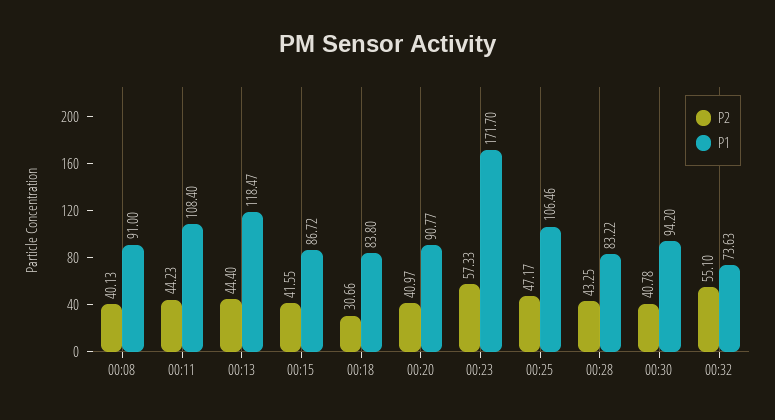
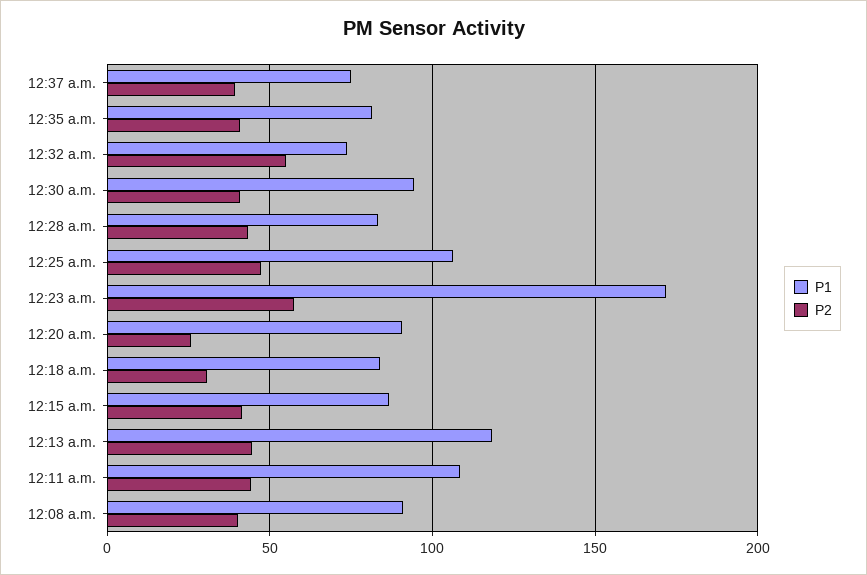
P2, 00:20: 40.97 -> 25
P1, 12:37 a.m.: none -> 75
P2, 12:37 a.m.: none -> 40
P1, 12:35 a.m.: none -> 80
P2, 12:35 a.m.: none -> 40

